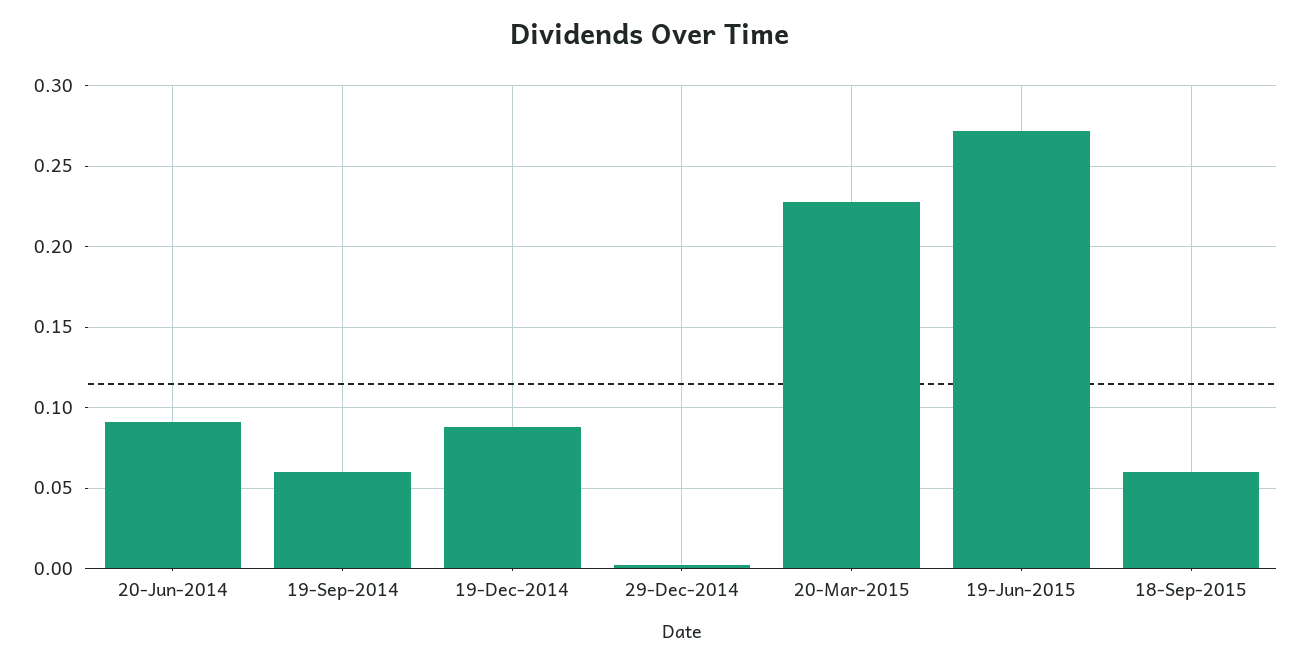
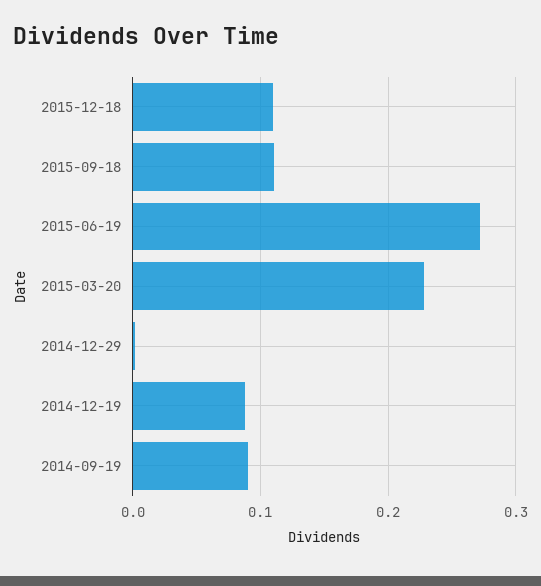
20-Jun-2014: 0.09 -> none
19-Sep-2014: 0.06 -> 0.09
18-Sep-2015: 0.06 -> 0.11
2015-12-18: none -> 0.11

